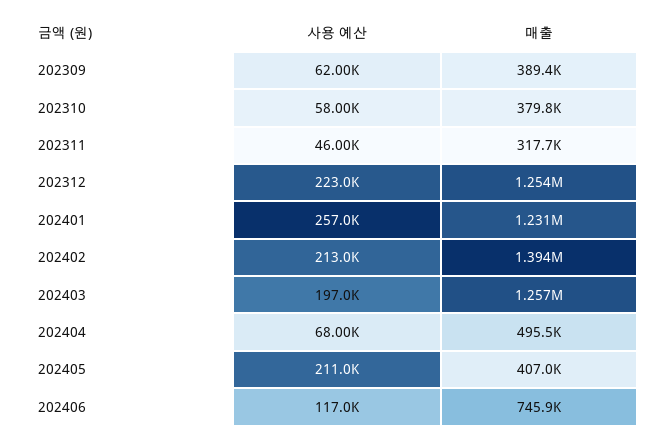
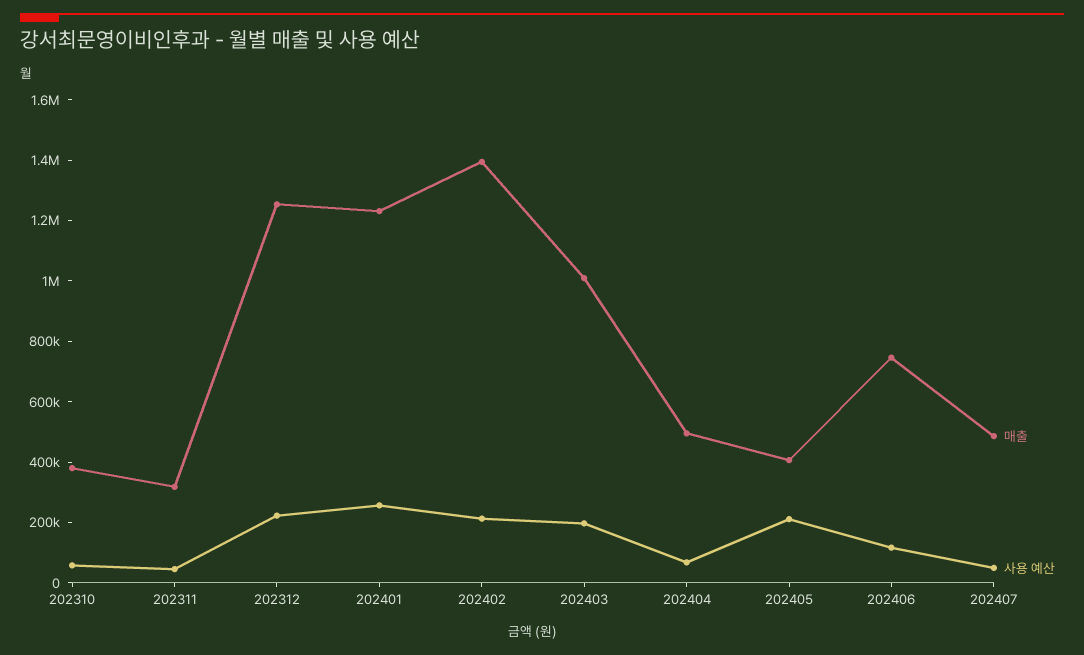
사용 예산, 202309: 62000 -> none
매출, 202309: 389400 -> none
매출, 202403: 1257000 -> 1000000
매출, 202407: none -> 500000
사용 예산, 202407: none -> 50000

